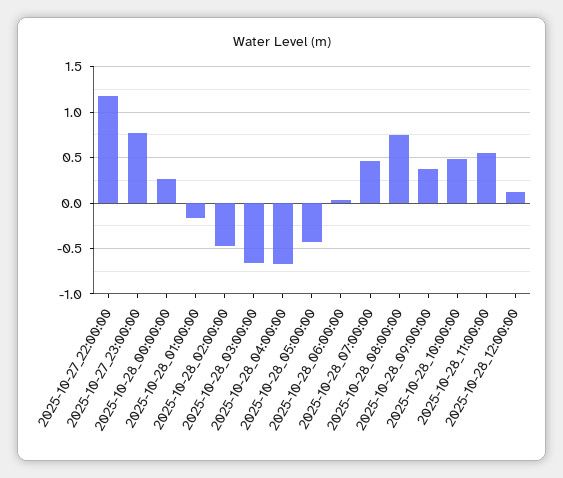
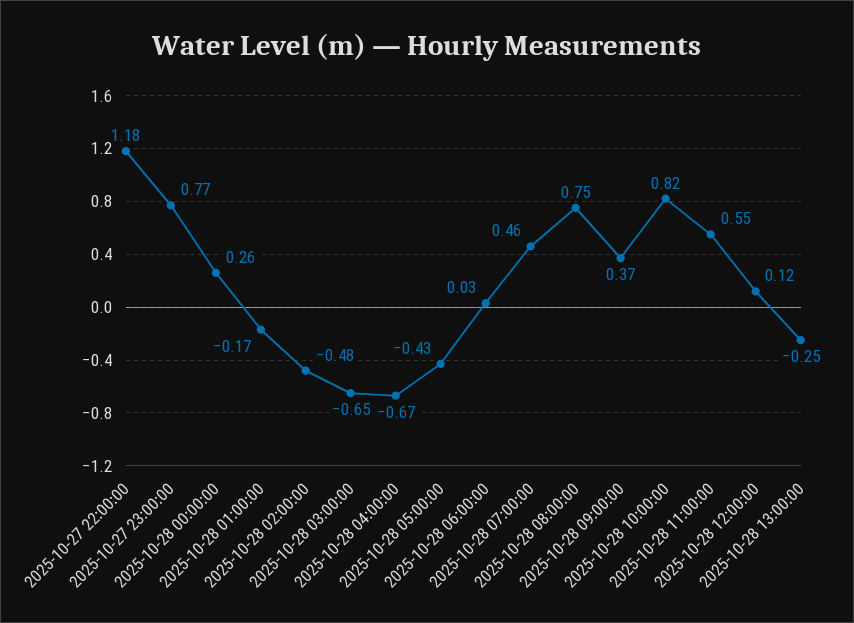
2025-10-28_10:00:00: 0.5 -> 0.82
2025-10-28 13:00:00: none -> -0.25

